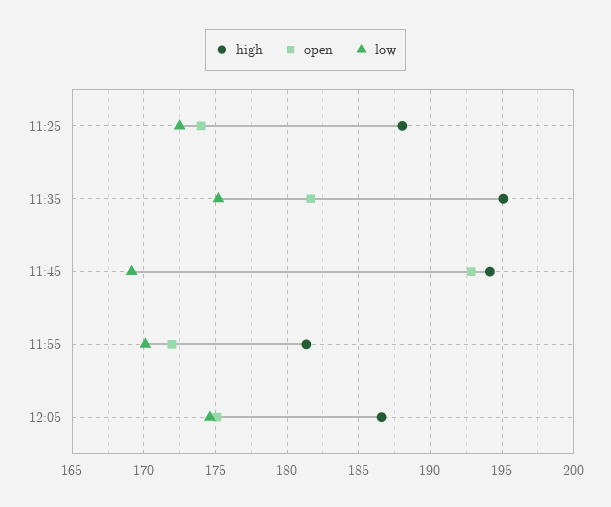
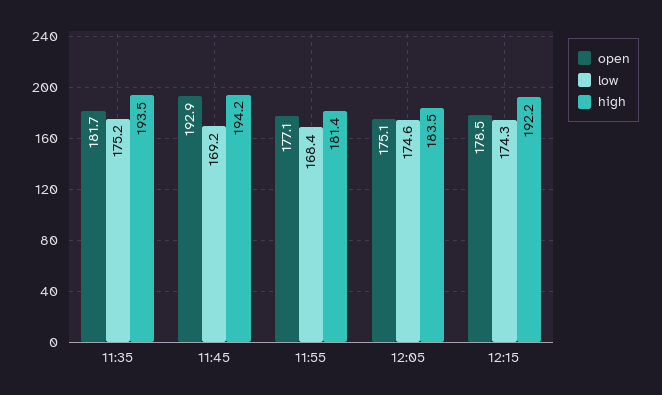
high, 11:25: 188 -> none
open, 11:25: 174 -> none
low, 11:25: 172.5 -> none
high, 11:35: 195 -> 193.5
open, 11:55: 172 -> 177.1
low, 11:55: 170 -> 168.4
high, 12:05: 186.5 -> 183.5
open, 12:15: none -> 178.5
low, 12:15: none -> 174.3
high, 12:15: none -> 192.2

